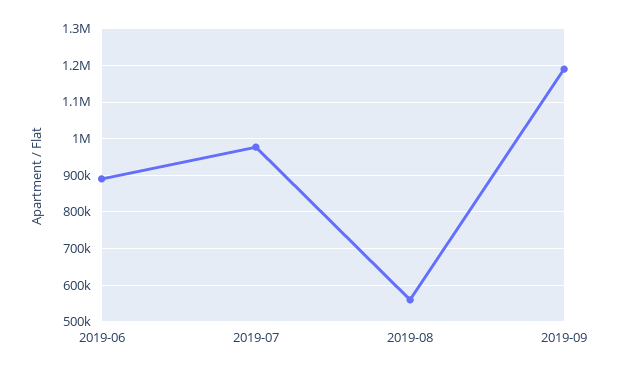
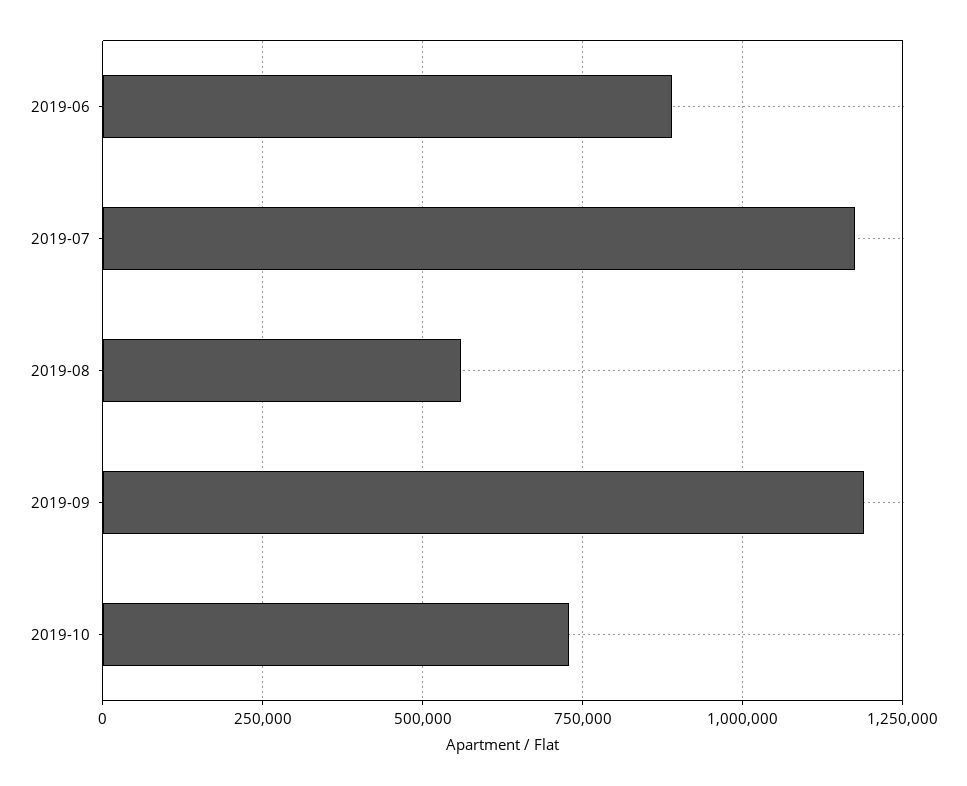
2019-07: 980000 -> 1175000
2019-10: none -> 725000

